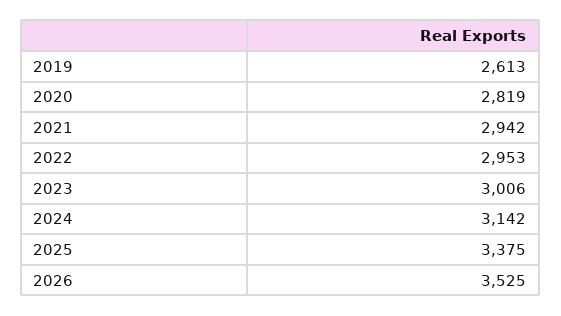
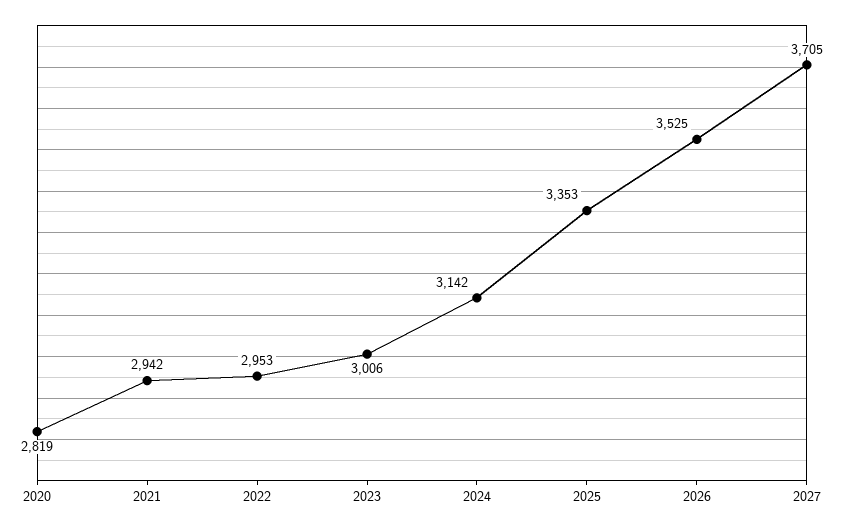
2019: 2613 -> none
2025: 3375 -> 3353
2027: none -> 3705

